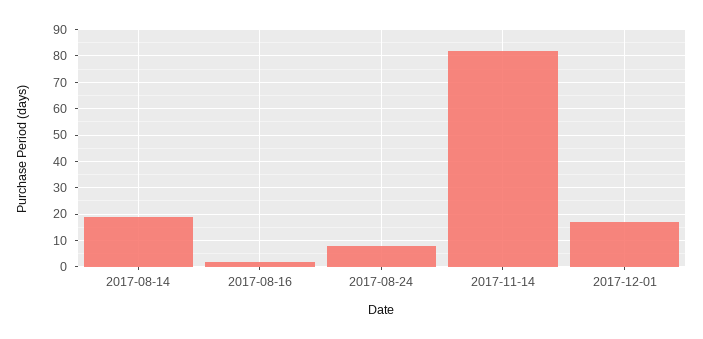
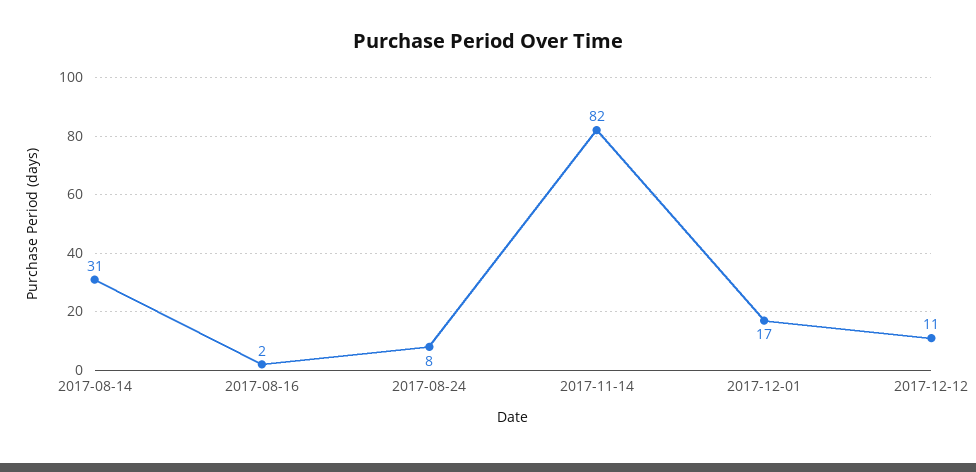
2017-08-14: 20 -> 31
2017-12-12: none -> 11

